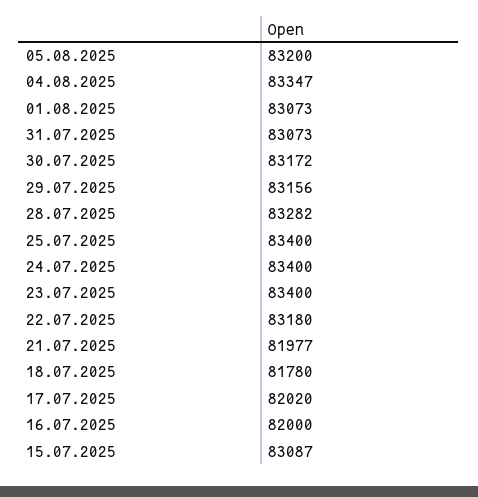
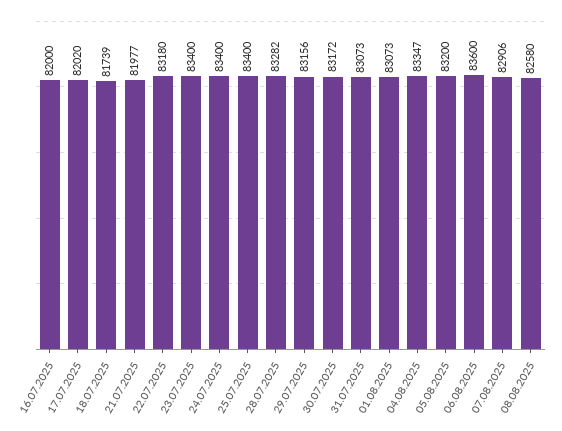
18.07.2025: 81780 -> 81739
15.07.2025: 83087 -> none
06.08.2025: none -> 83600
07.08.2025: none -> 82906
08.08.2025: none -> 82580

